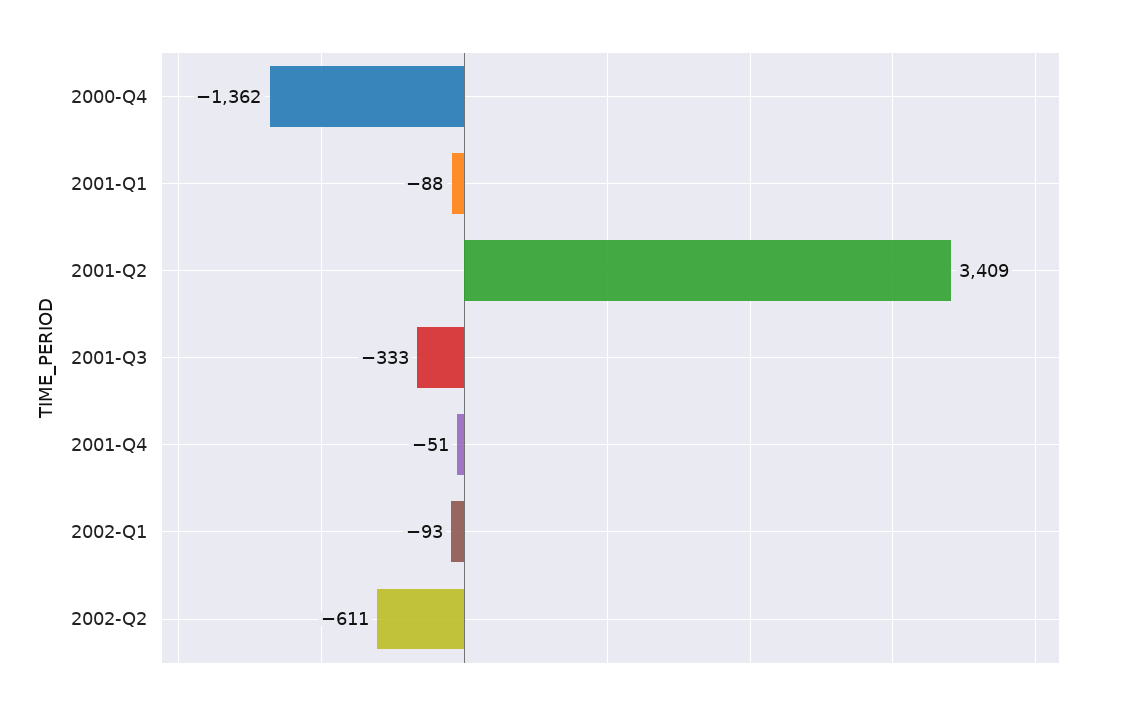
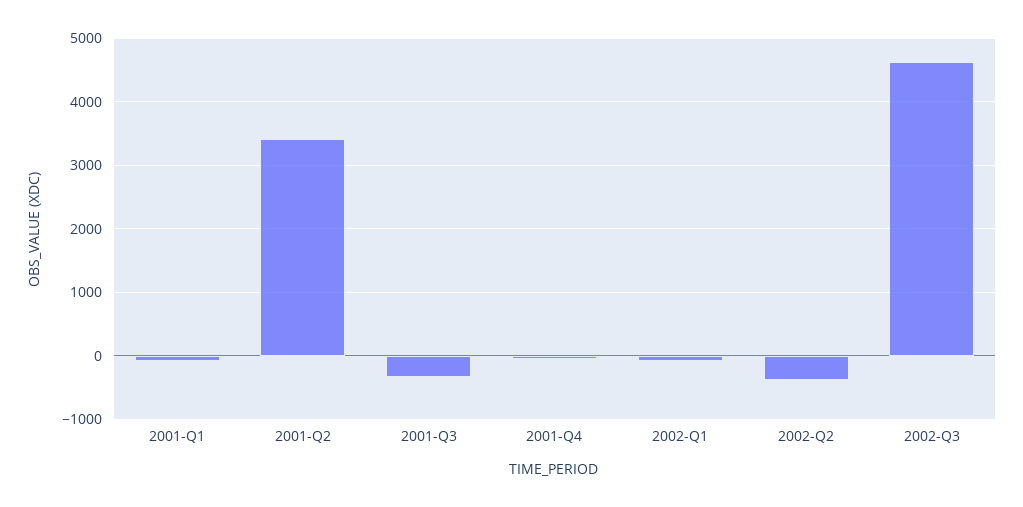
2000-Q4: -1362 -> none
2002-Q2: -611 -> -400
2002-Q3: none -> 4600

